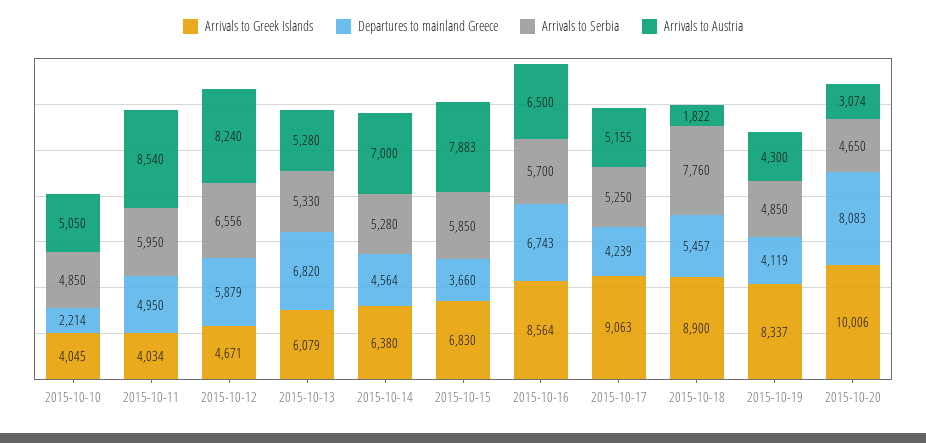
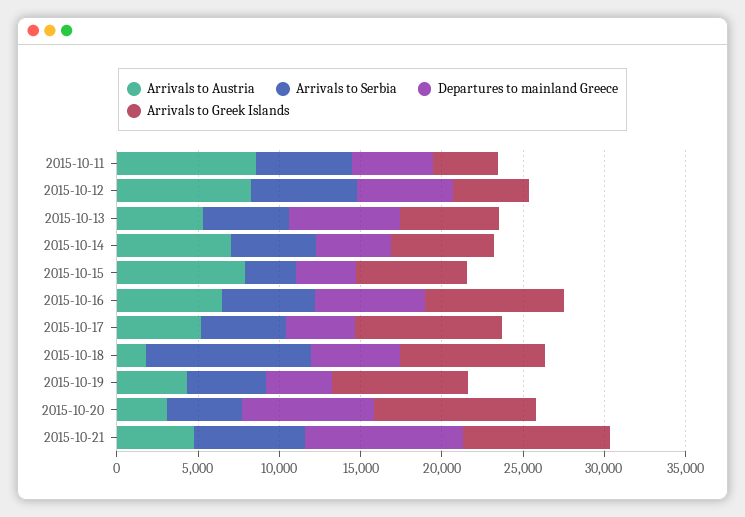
Arrivals to Greek Islands, 2015-10-10: 4045 -> none
Departures to mainland Greece, 2015-10-10: 2214 -> none
Arrivals to Serbia, 2015-10-10: 4850 -> none
Arrivals to Austria, 2015-10-10: 5050 -> none
Arrivals to Serbia, 2015-10-15: 5850 -> 3000
Arrivals to Serbia, 2015-10-18: 7760 -> 10000
Arrivals to Austria, 2015-10-21: none -> 5000
Arrivals to Serbia, 2015-10-21: none -> 7000
Departures to mainland Greece, 2015-10-21: none -> 10000
Arrivals to Greek Islands, 2015-10-21: none -> 9000

